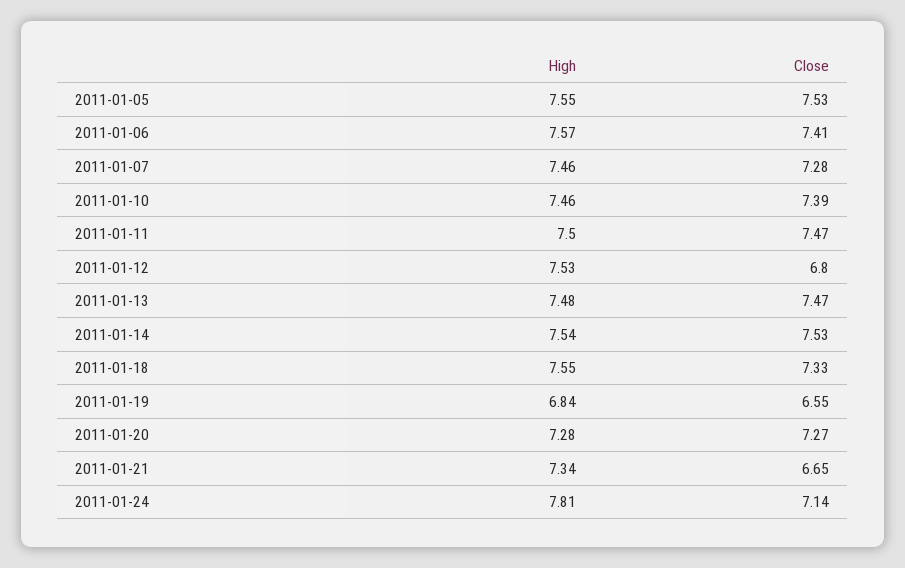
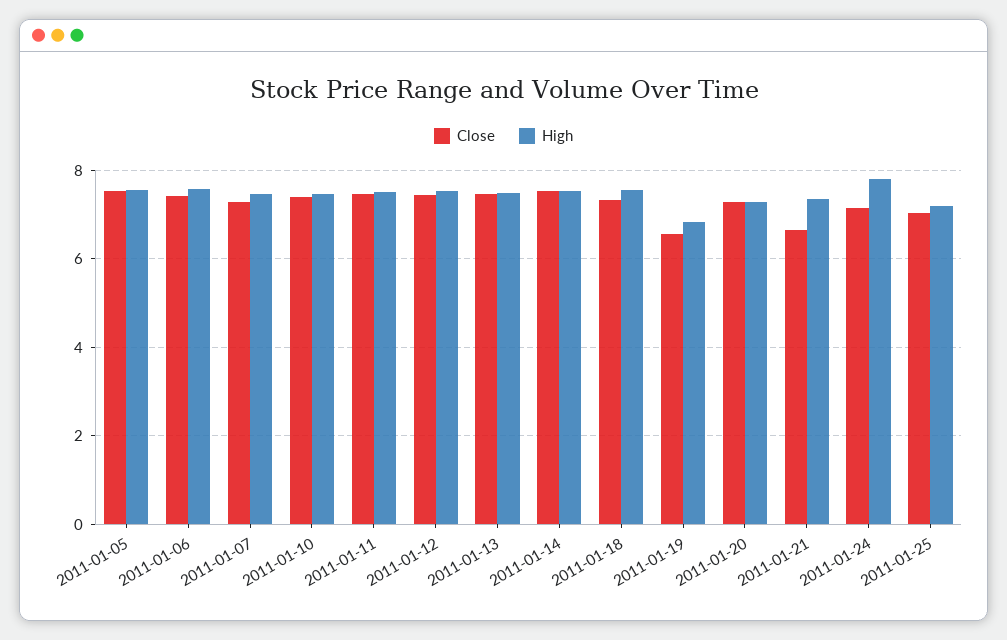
Close, 2011-01-12: 6.8 -> 7.4
Close, 2011-01-25: none -> 7
High, 2011-01-25: none -> 7.2

